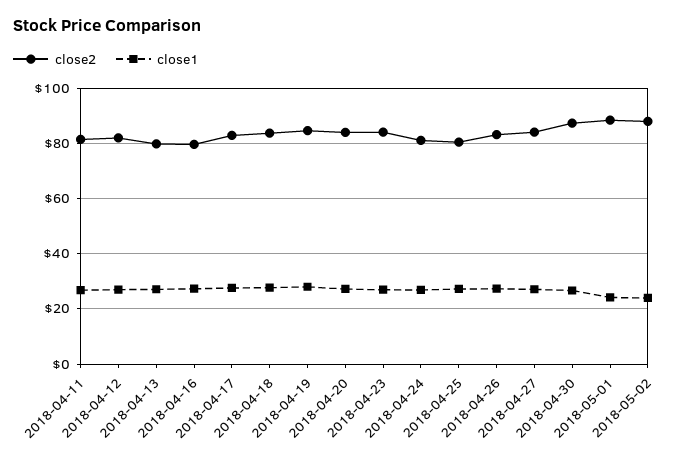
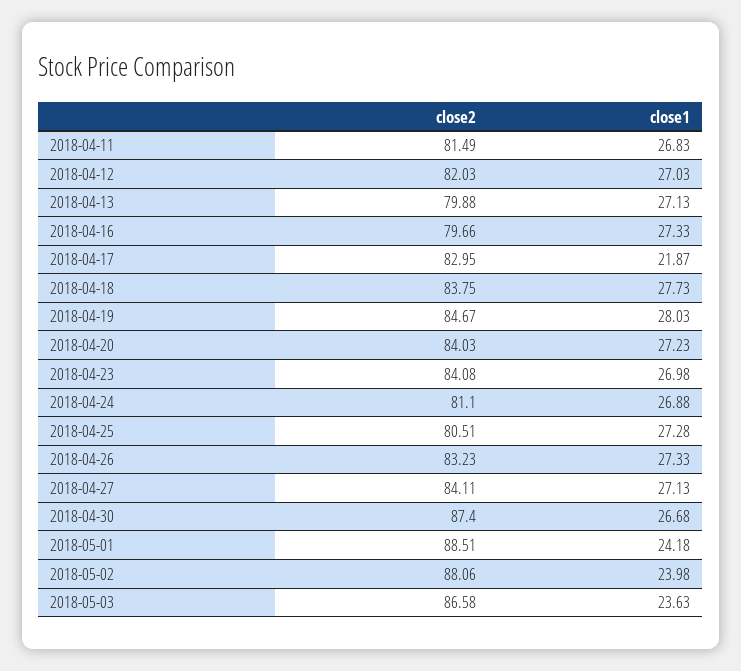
close1, 2018-04-17: 27.5 -> 21.87
close2, 2018-05-03: none -> 86.58
close1, 2018-05-03: none -> 23.63

